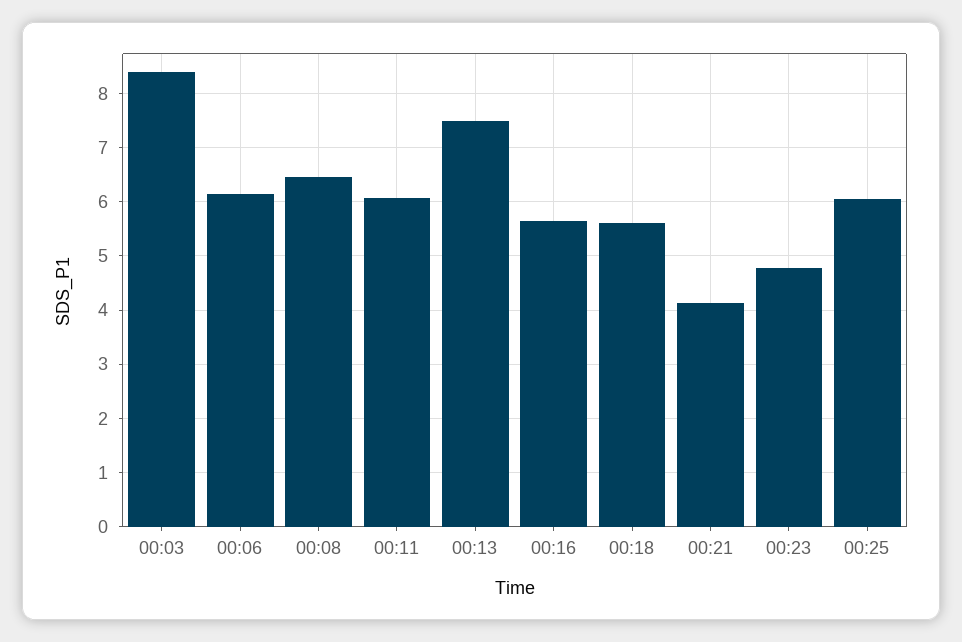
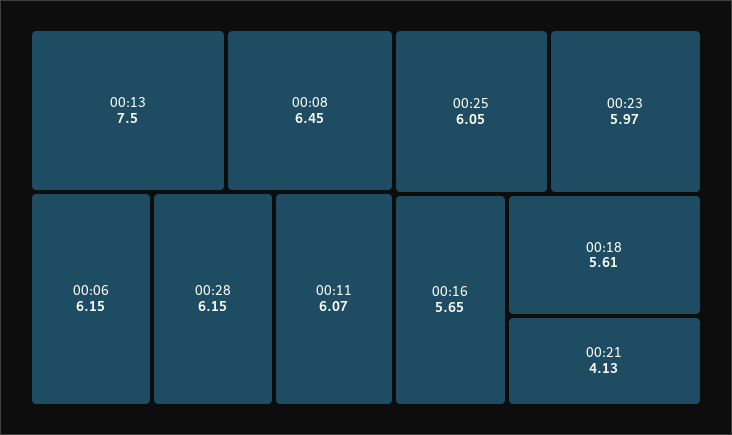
00:03: 8.4 -> none
00:23: 4.8 -> 5.97
00:28: none -> 6.15

